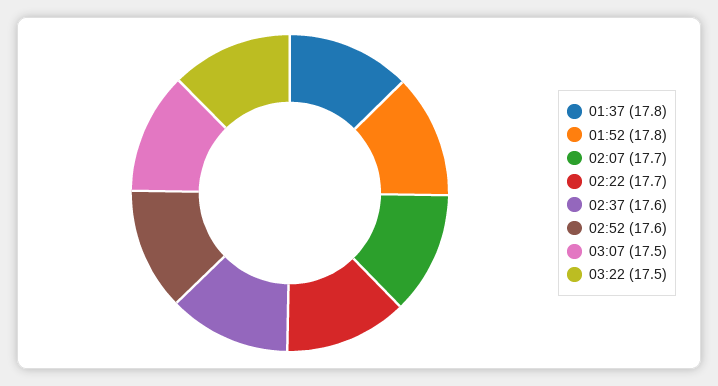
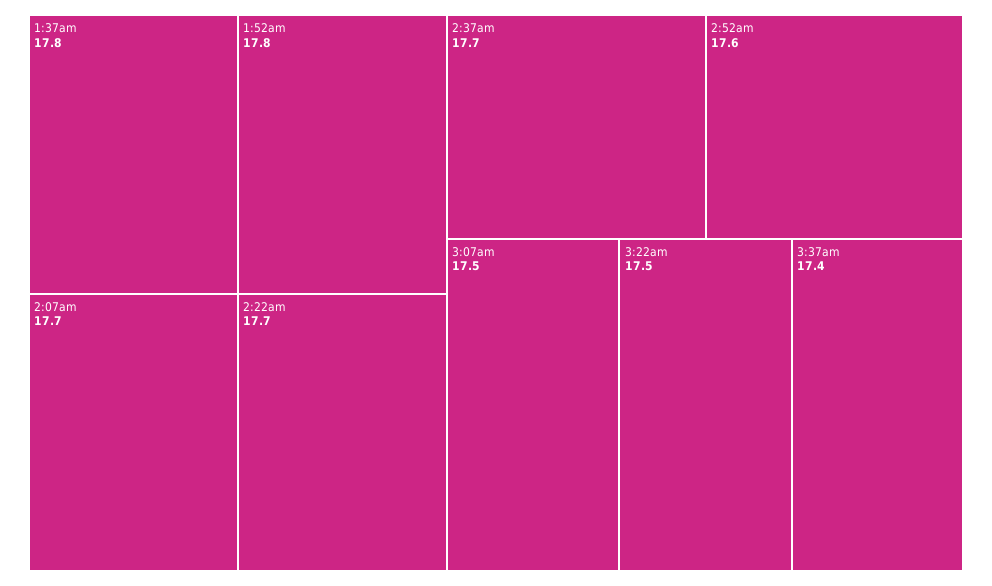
02:37: 17.6 -> 17.7
3:37am: none -> 17.4

